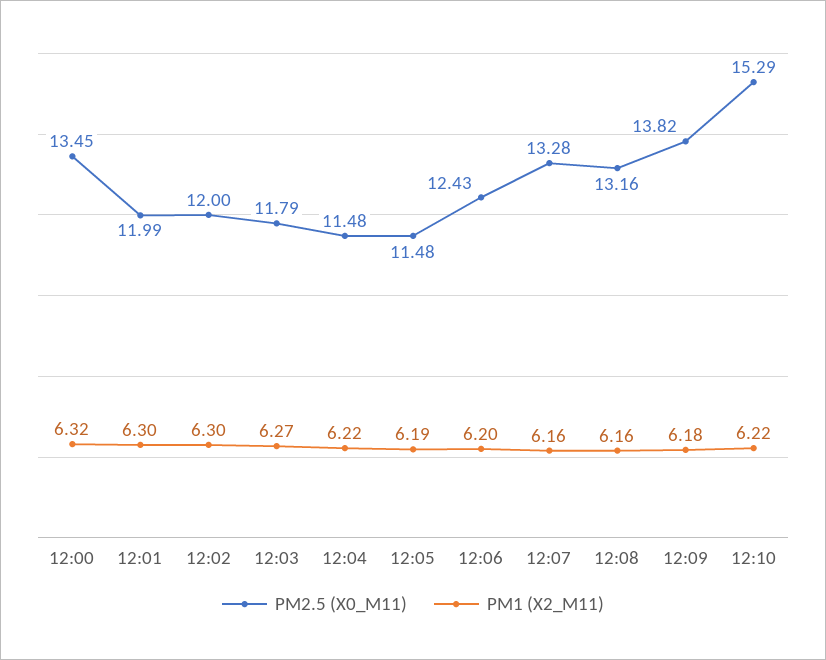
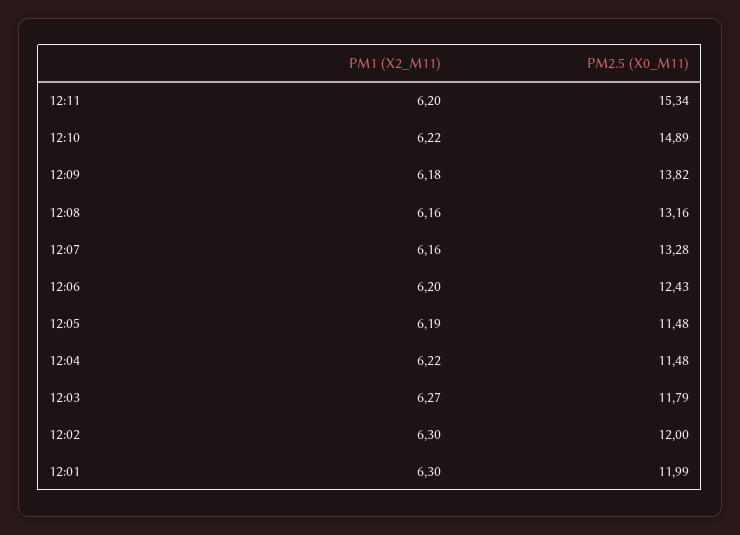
PM2.5 (X0_M11), 12:00: 13.45 -> none
PM1 (X2_M11), 12:00: 6.32 -> none
PM2.5 (X0_M11), 12:10: 15.29 -> 14.89
PM1 (X2_M11), 12:11: none -> 6.2
PM2.5 (X0_M11), 12:11: none -> 15.34

